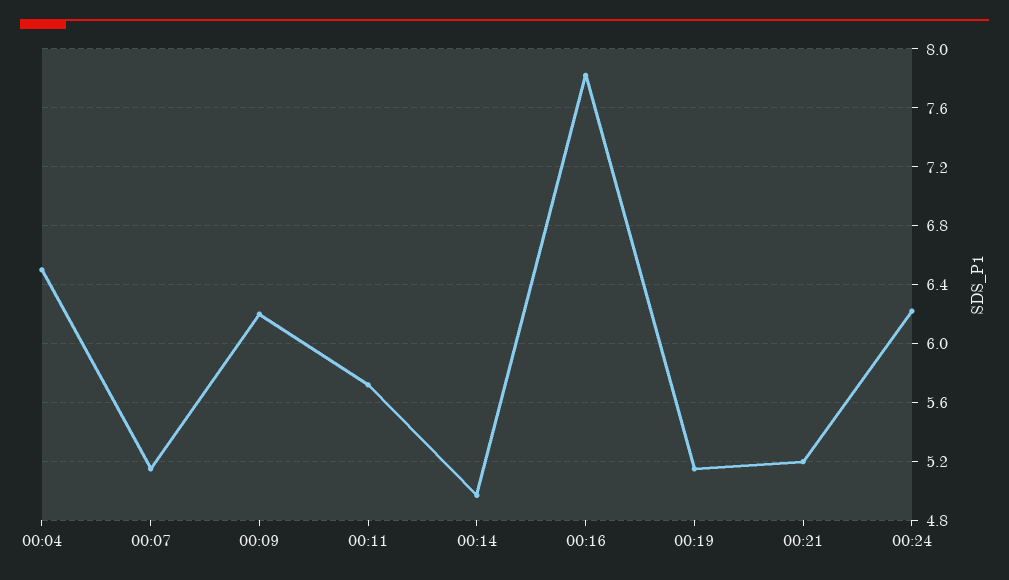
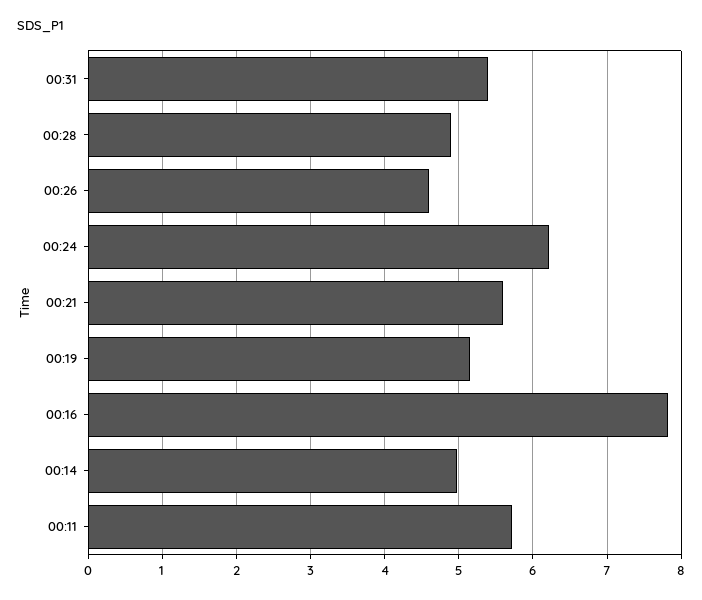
00:04: 6.5 -> none
00:07: 5.15 -> none
00:09: 6.2 -> none
00:21: 5.2 -> 5.6
00:31: none -> 5.4
00:28: none -> 4.9
00:26: none -> 4.6

